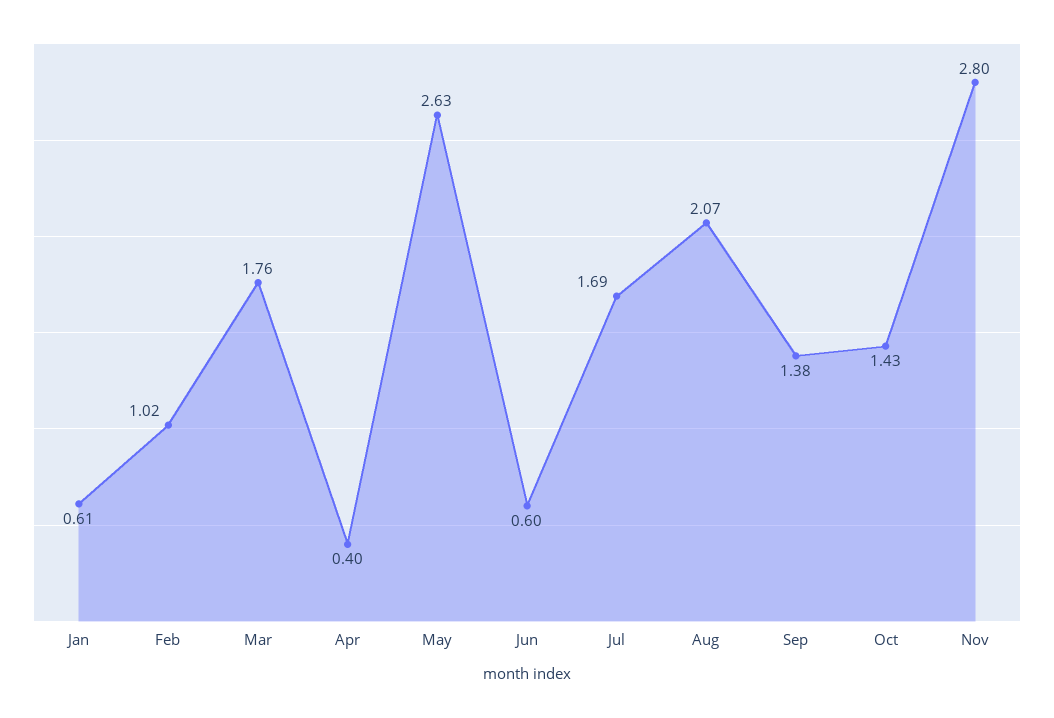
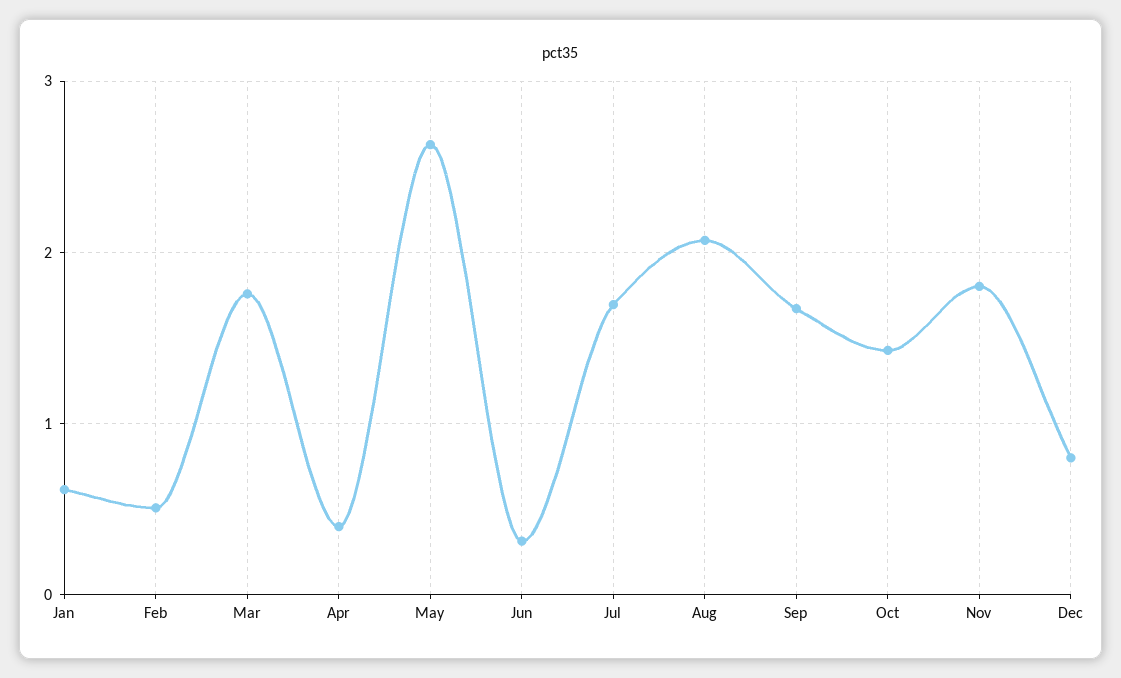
Feb: 1.02 -> 0.5
Jun: 0.6 -> 0.3
Sep: 1.38 -> 1.7
Nov: 2.8 -> 1.8
Dec: none -> 0.8

